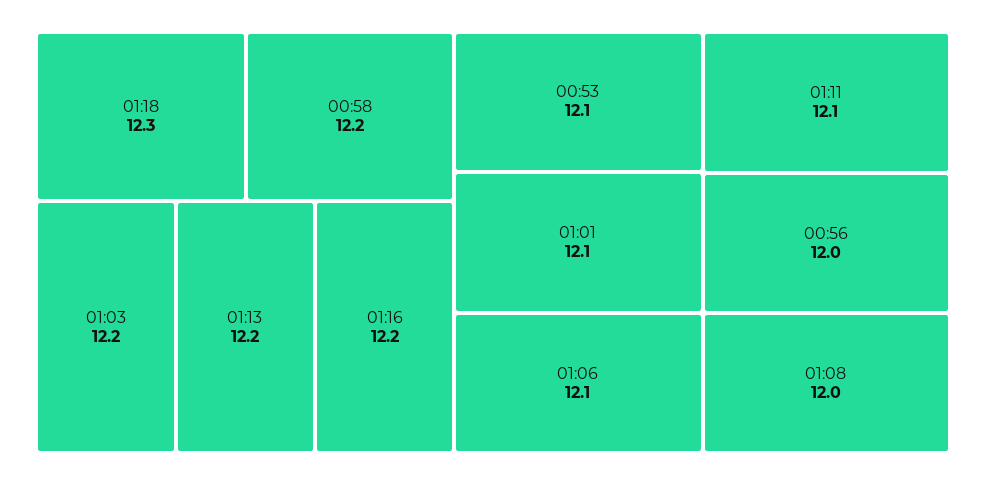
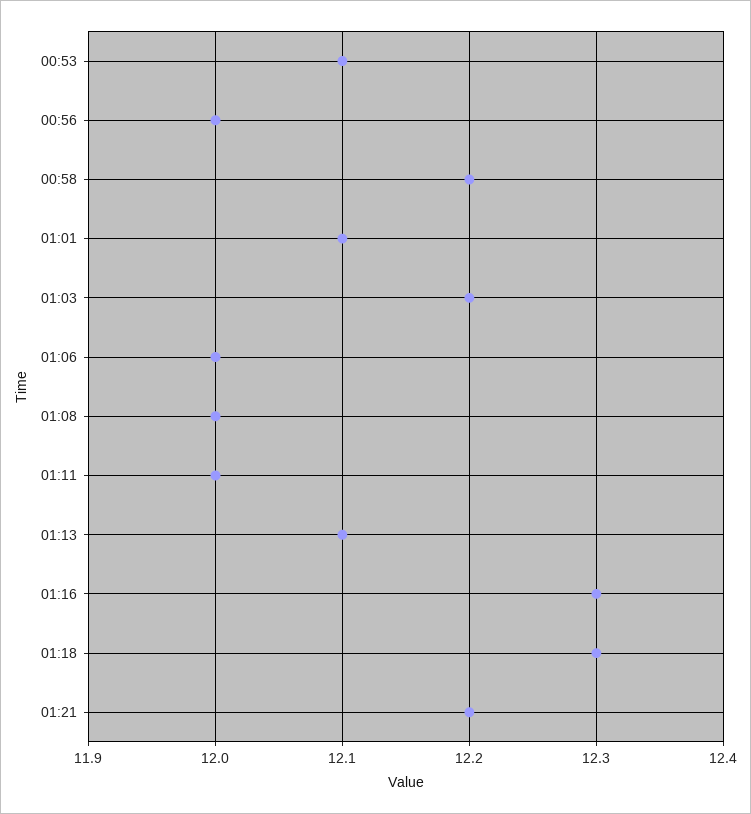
01:13: 12.2 -> 12.1
01:16: 12.2 -> 12.3
01:06: 12.1 -> 12
01:11: 12.1 -> 12
01:21: none -> 12.2

